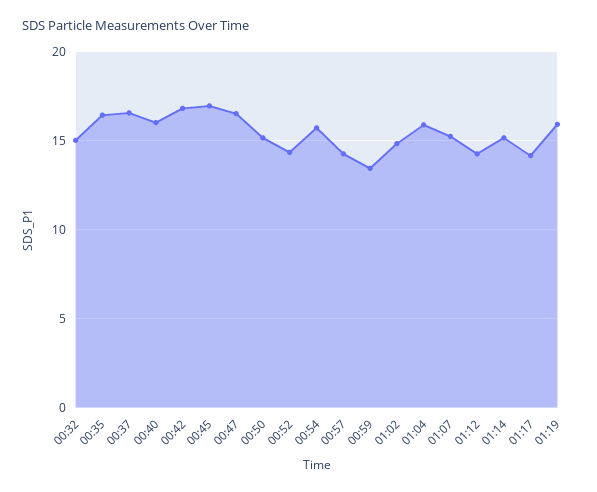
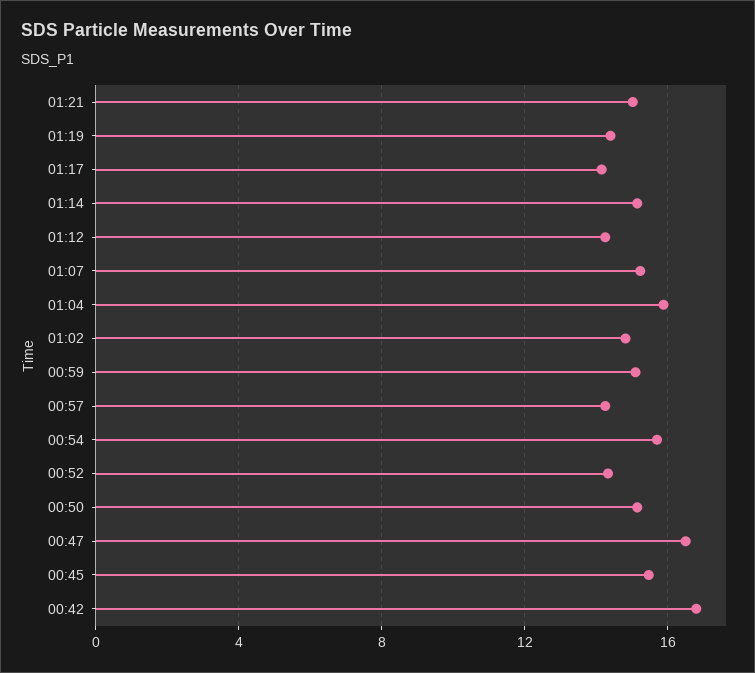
00:32: 15 -> none
00:35: 16.5 -> none
00:37: 16.5 -> none
00:40: 16 -> none
00:45: 17 -> 15.5
00:59: 13.5 -> 15
01:19: 16 -> 14.5
01:21: none -> 15

